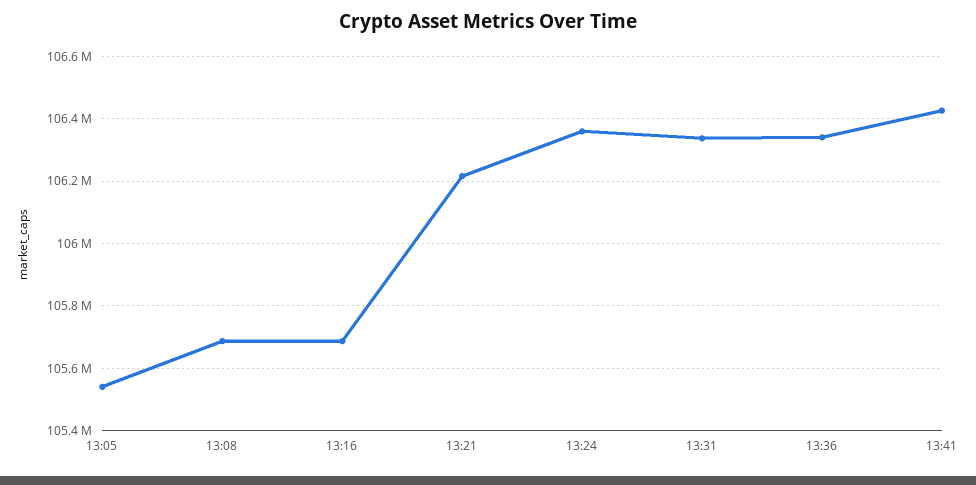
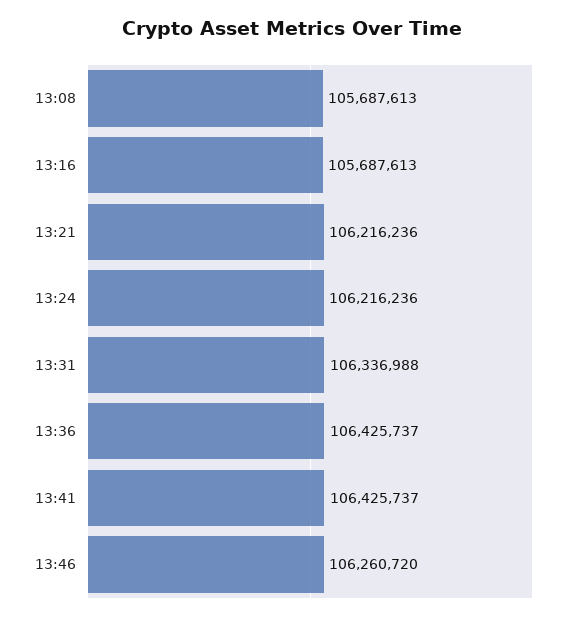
13:05: 105540000 -> none
13:24: 106360000 -> 106216236
13:36: 106340000 -> 106425737
13:46: none -> 106260720

